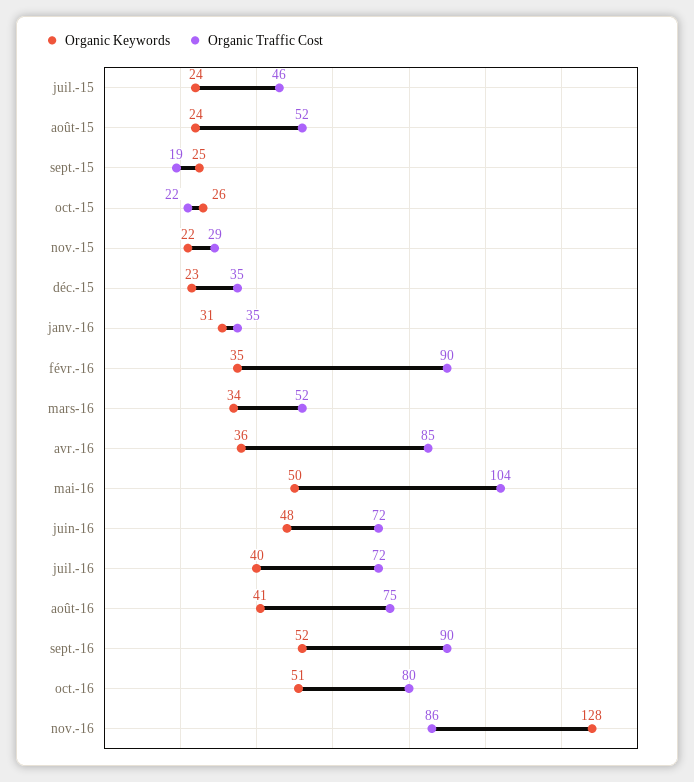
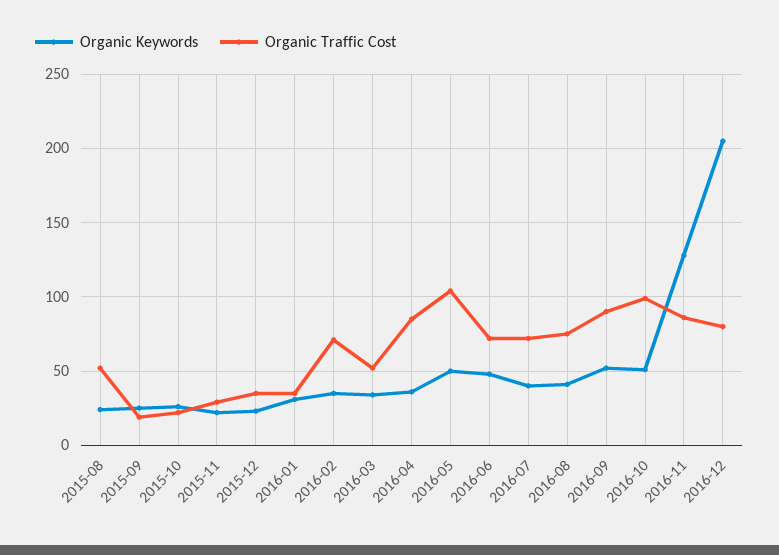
Organic Keywords, juil.-15: 24 -> none
Organic Traffic Cost, juil.-15: 46 -> none
Organic Traffic Cost, févr.-16: 90 -> 70
Organic Traffic Cost, oct.-16: 80 -> 100
Organic Keywords, 2016-12: none -> 205
Organic Traffic Cost, 2016-12: none -> 80

